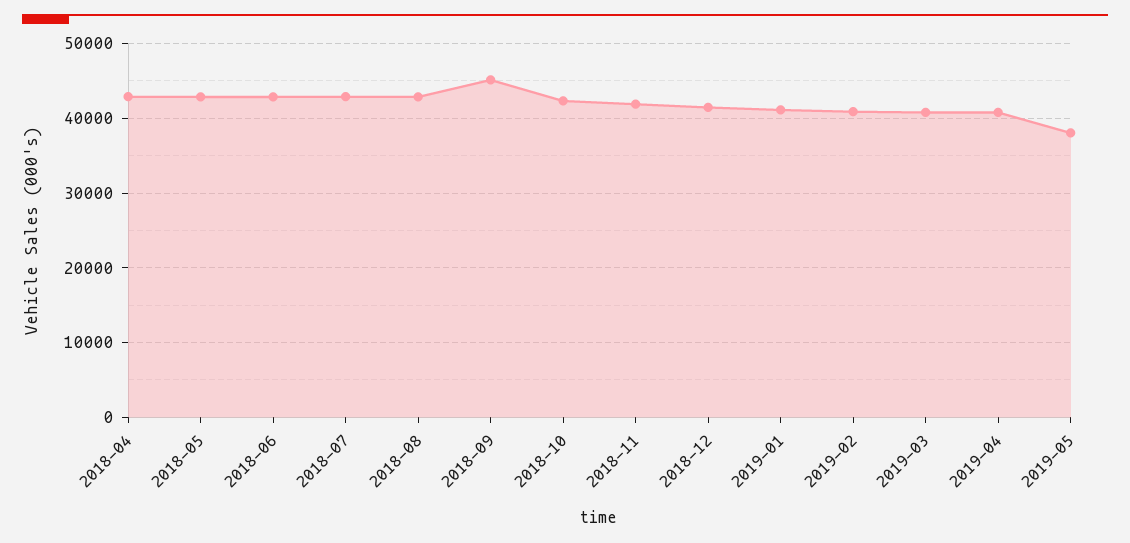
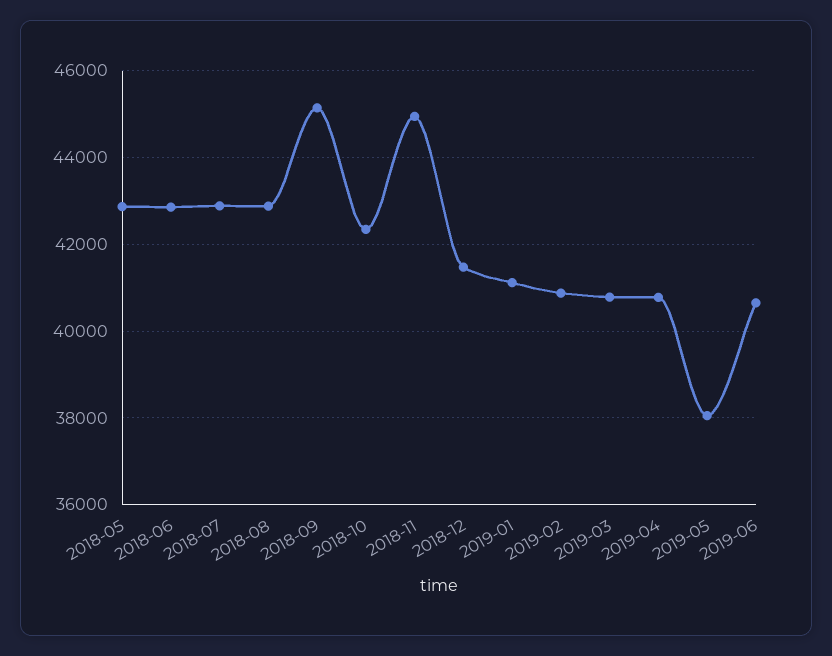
2018-04: 43000 -> none
2018-11: 42000 -> 45000
2019-06: none -> 40600

